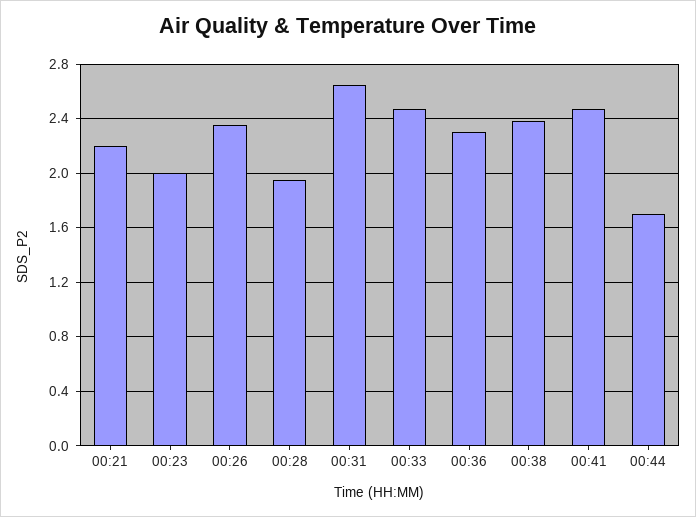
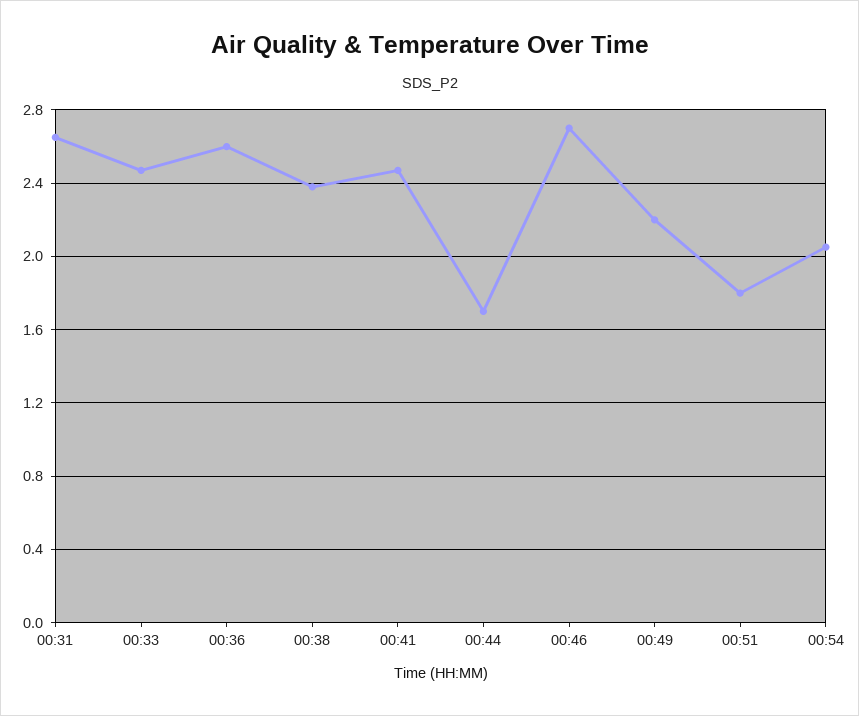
00:21: 2.2 -> none
00:23: 2 -> none
00:26: 2.35 -> none
00:28: 1.95 -> none
00:36: 2.3 -> 2.6
00:46: none -> 2.7
00:49: none -> 2.2
00:51: none -> 1.8
00:54: none -> 2.05

